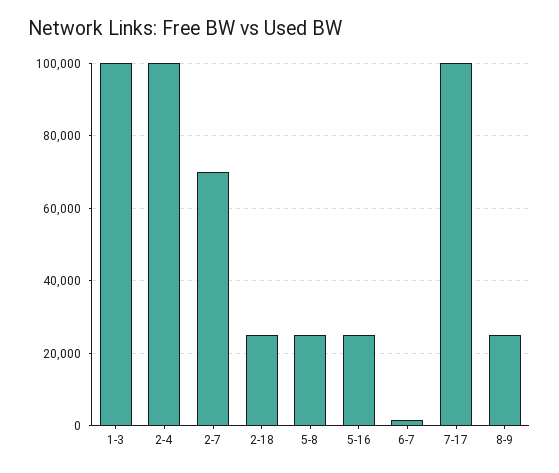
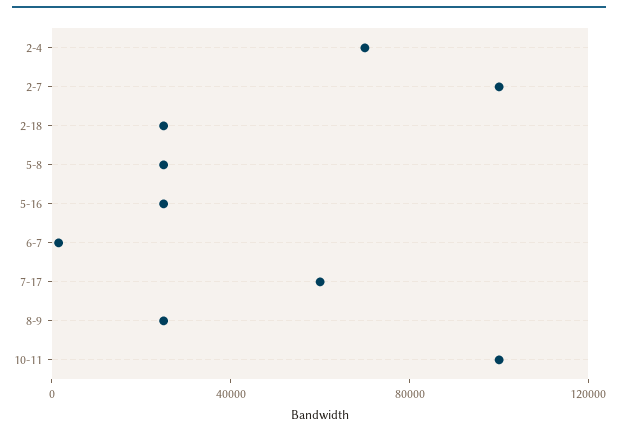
1-3: 100000 -> none
2-4: 100000 -> 70000
2-7: 70000 -> 100000
7-17: 100000 -> 60000
10-11: none -> 100000

